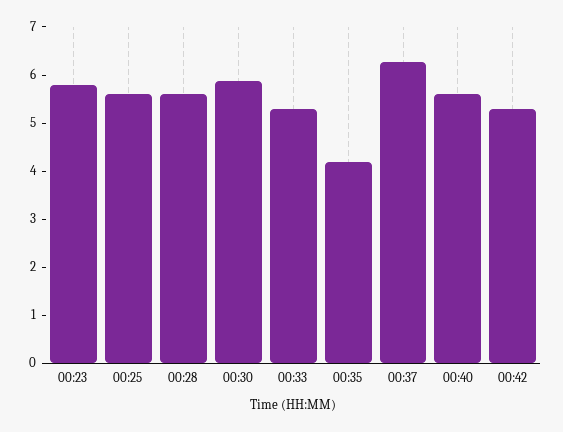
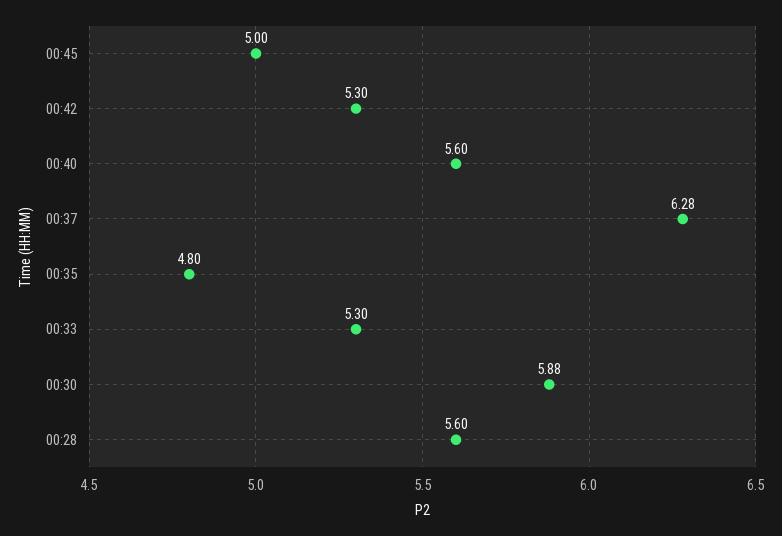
00:23: 5.8 -> none
00:25: 5.6 -> none
00:35: 4.2 -> 4.8
00:45: none -> 5

